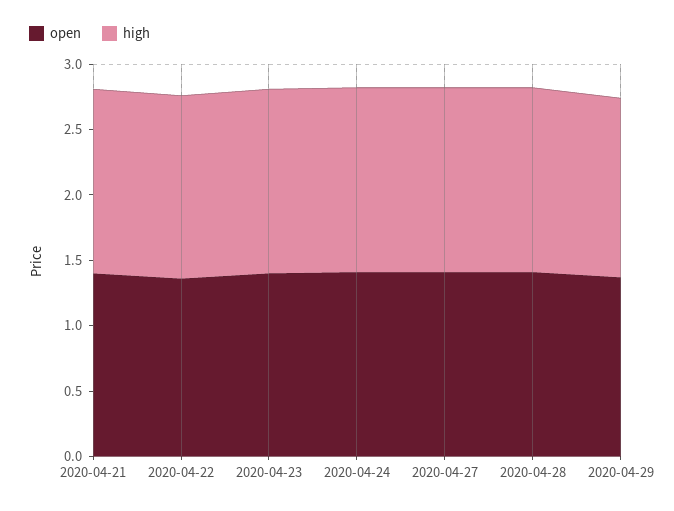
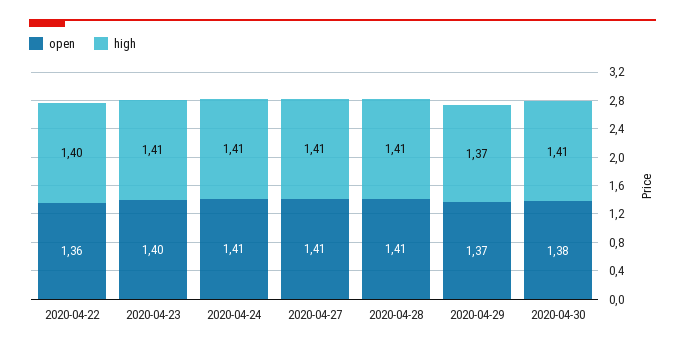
open, 2020-04-21: 1.4 -> none
high, 2020-04-21: 1.4 -> none
open, 2020-04-30: none -> 1.38
high, 2020-04-30: none -> 1.41

